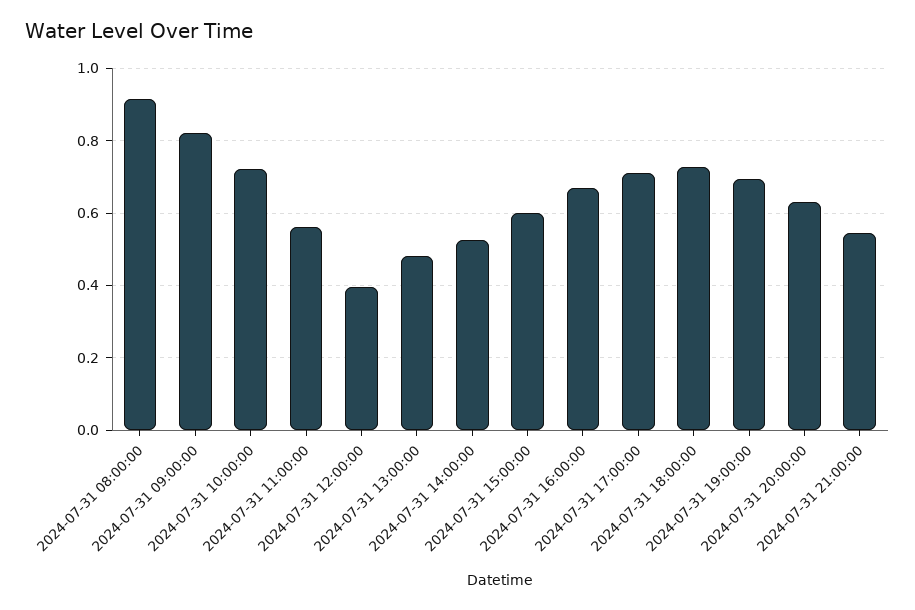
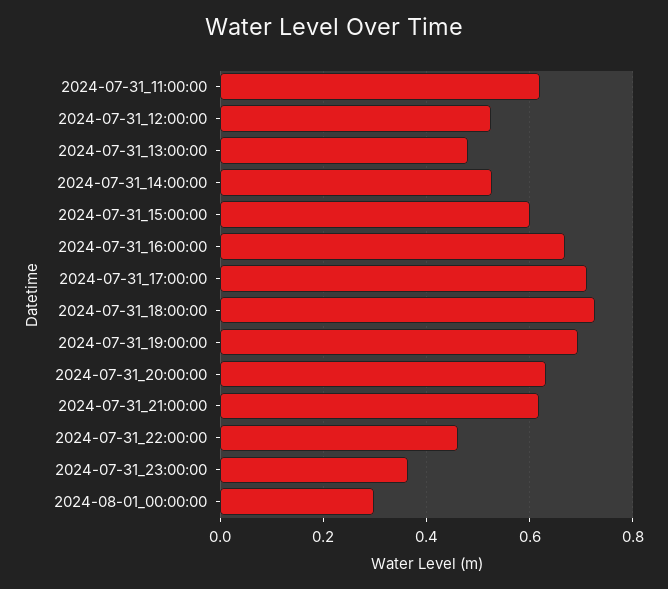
2024-07-31 08:00:00: 0.92 -> none
2024-07-31 09:00:00: 0.82 -> none
2024-07-31 10:00:00: 0.72 -> none
2024-07-31 11:00:00: 0.56 -> 0.62
2024-07-31 12:00:00: 0.4 -> 0.52
2024-07-31 21:00:00: 0.54 -> 0.62
2024-07-31_22:00:00: none -> 0.46
2024-07-31_23:00:00: none -> 0.36
2024-08-01_00:00:00: none -> 0.3

